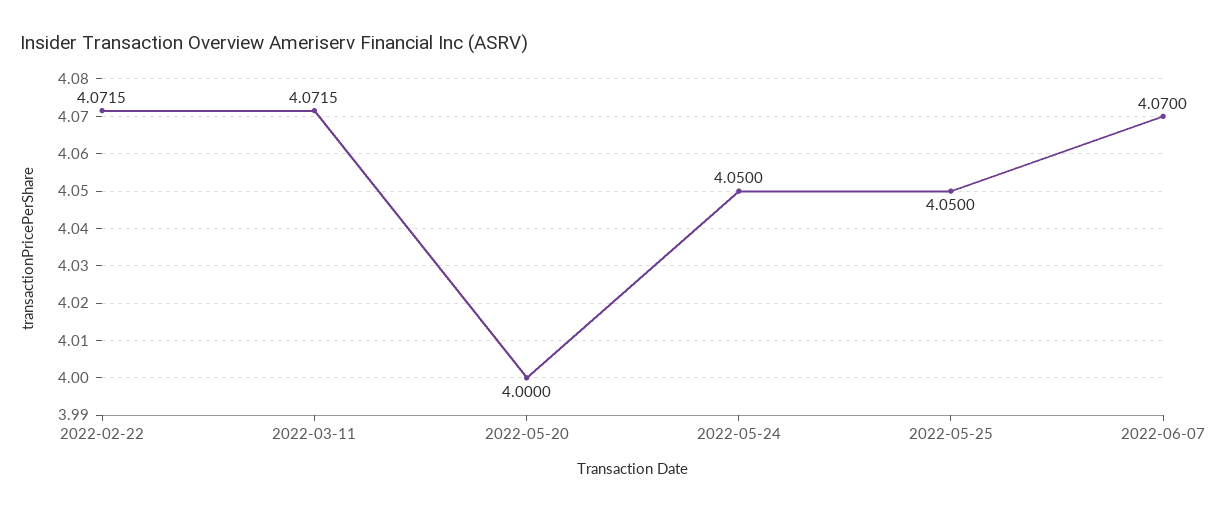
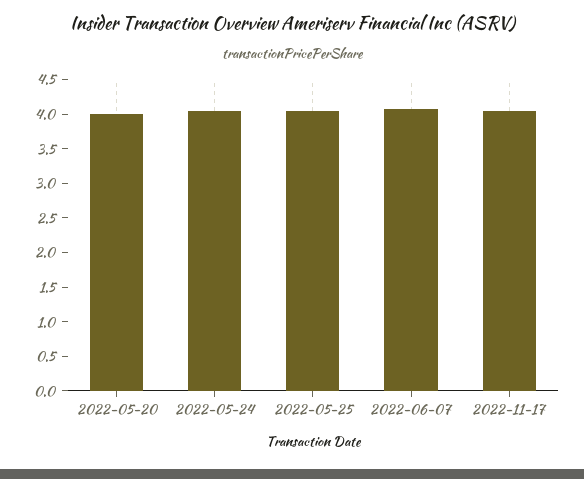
2022-02-22: 4.0715 -> none
2022-03-11: 4.0715 -> none
2022-11-17: none -> 4

